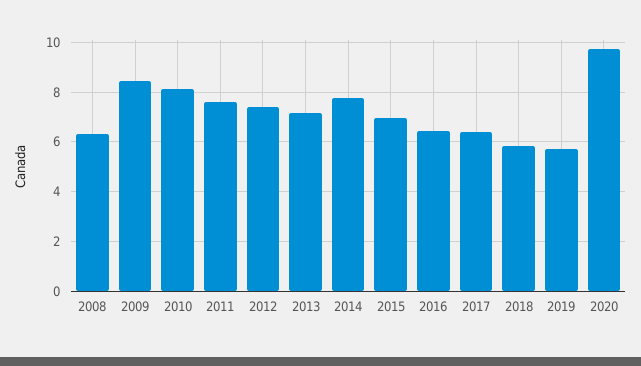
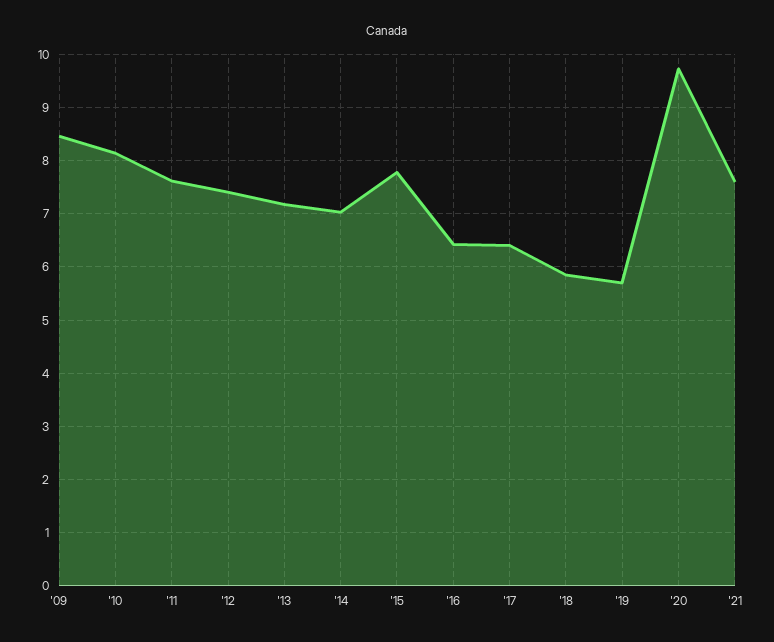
2008: 6.25 -> none
2014: 7.75 -> 7
2015: 7 -> 7.8
'21: none -> 7.6

